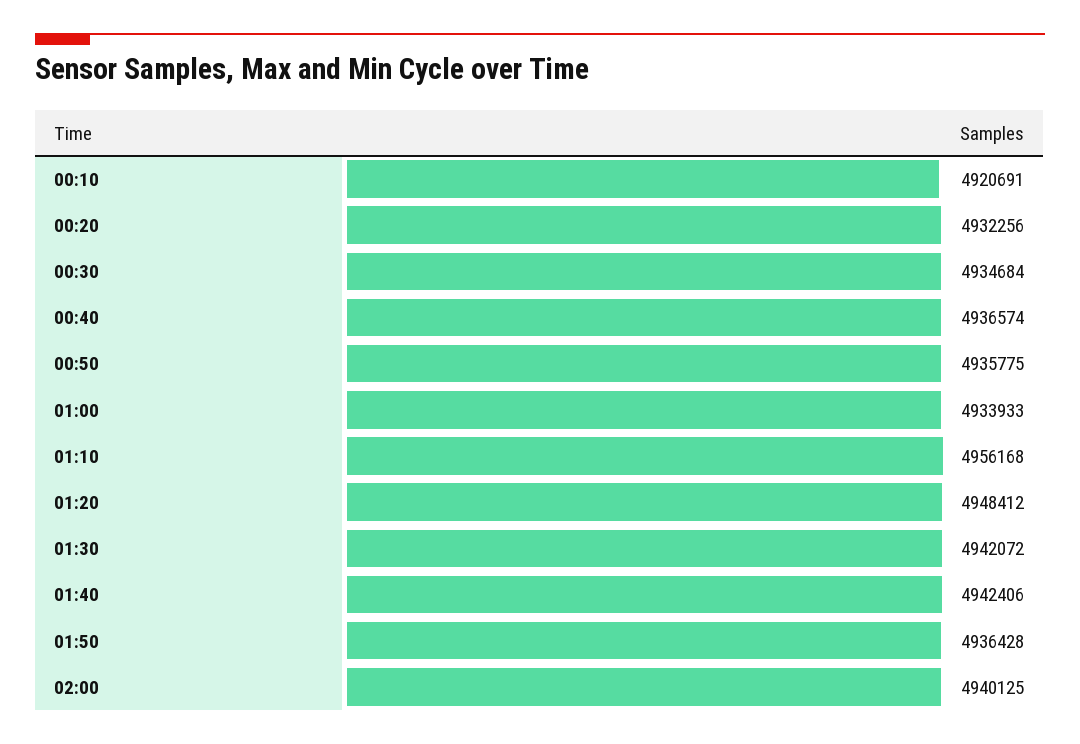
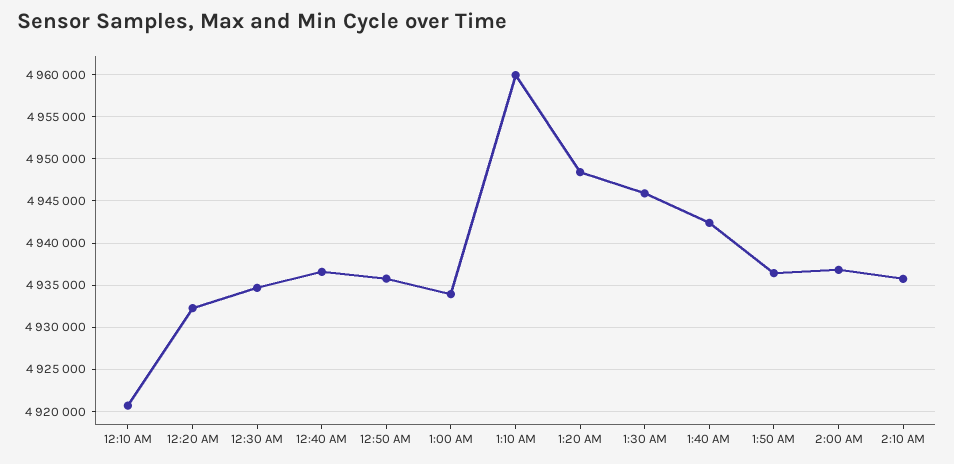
01:10: 4956168 -> 4960000
01:30: 4942072 -> 4946000
02:00: 4940125 -> 4937000
2:10 AM: none -> 4936000

